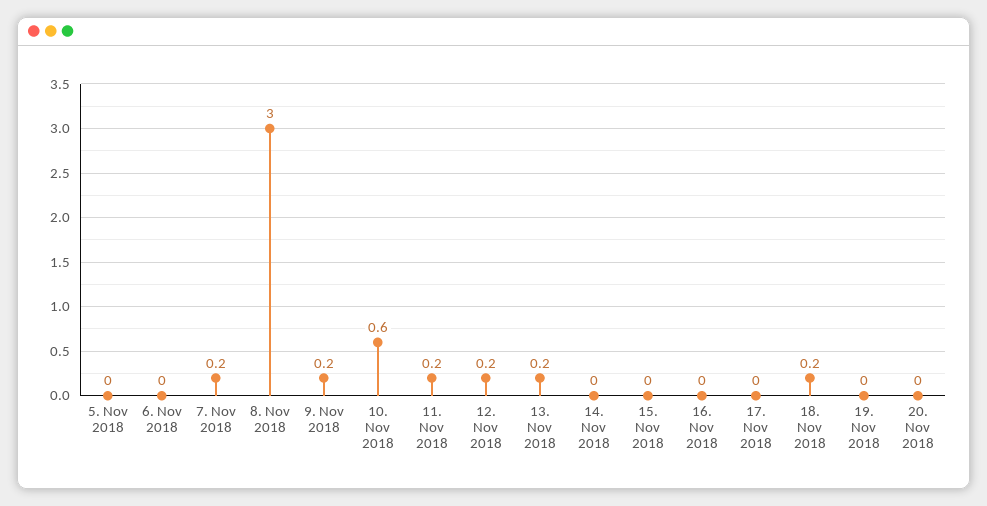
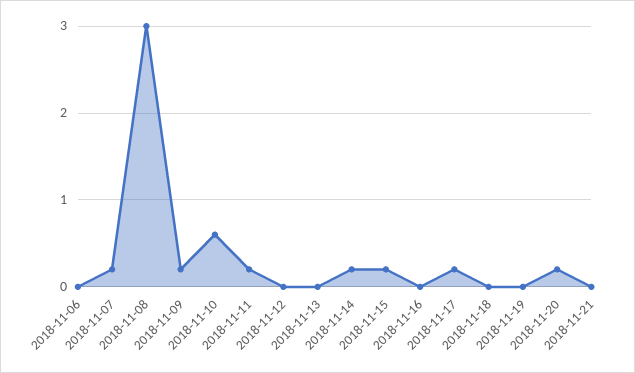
5. Nov 2018: 0 -> none
12. Nov 2018: 0.2 -> 0
13. Nov 2018: 0.2 -> 0
14. Nov 2018: 0 -> 0.2
15. Nov 2018: 0 -> 0.2
17. Nov 2018: 0 -> 0.2
18. Nov 2018: 0.2 -> 0
20. Nov 2018: 0 -> 0.2
2018-11-21: none -> 0

